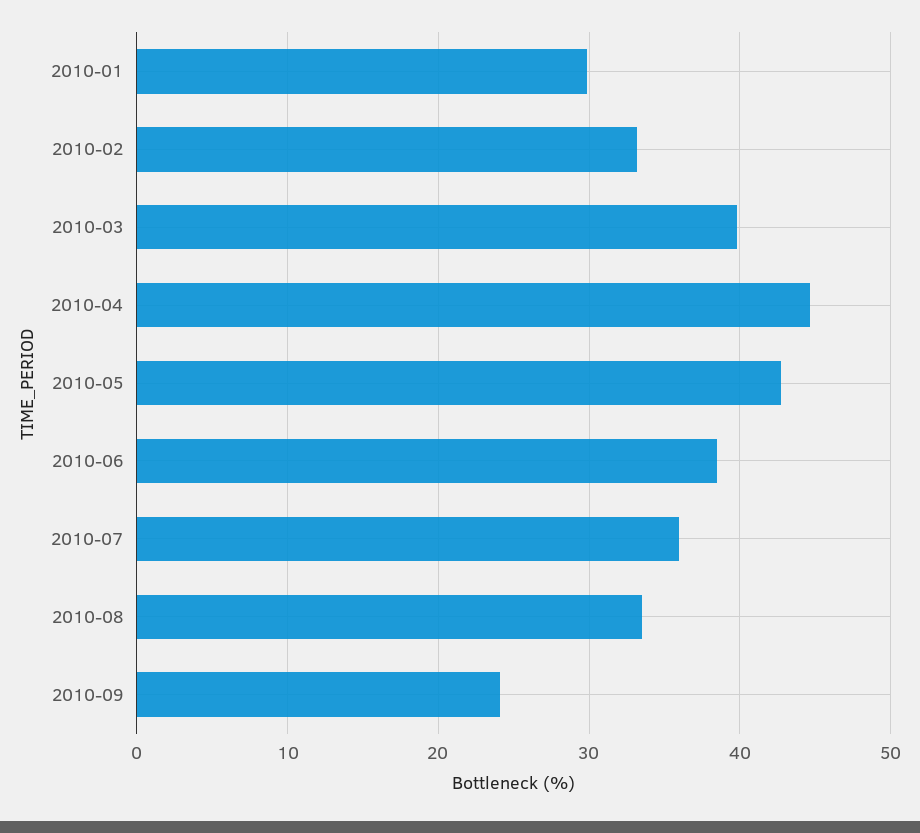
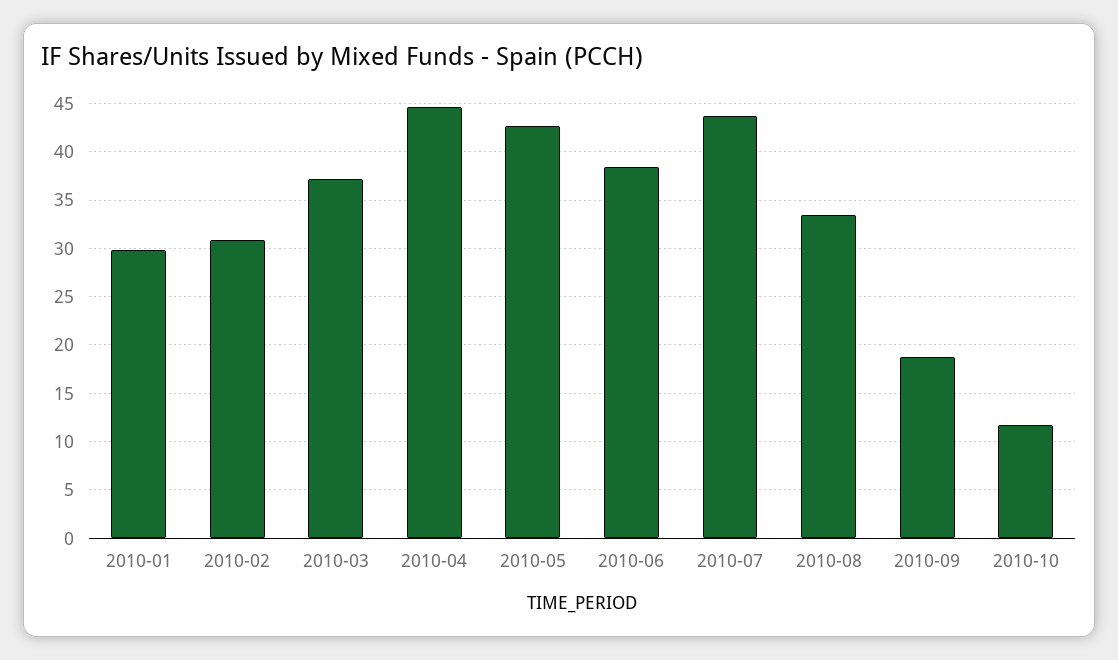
2010-02: 33 -> 31
2010-03: 40 -> 37
2010-07: 36 -> 44
2010-09: 24 -> 19
2010-10: none -> 12

